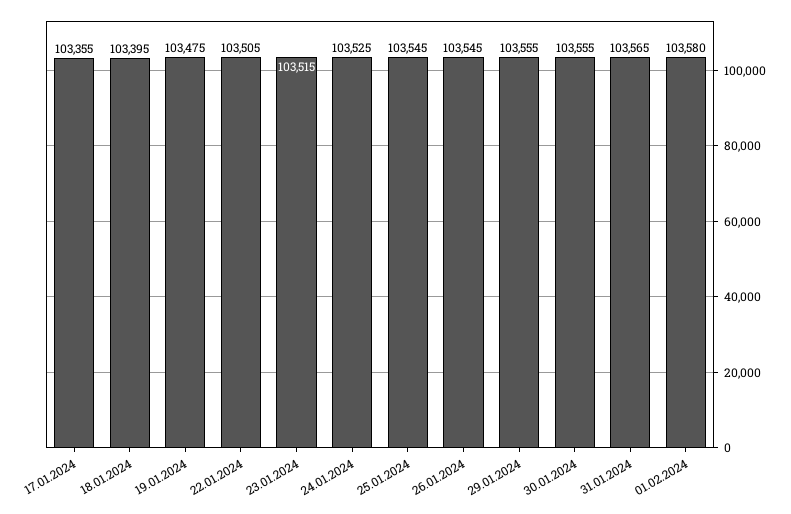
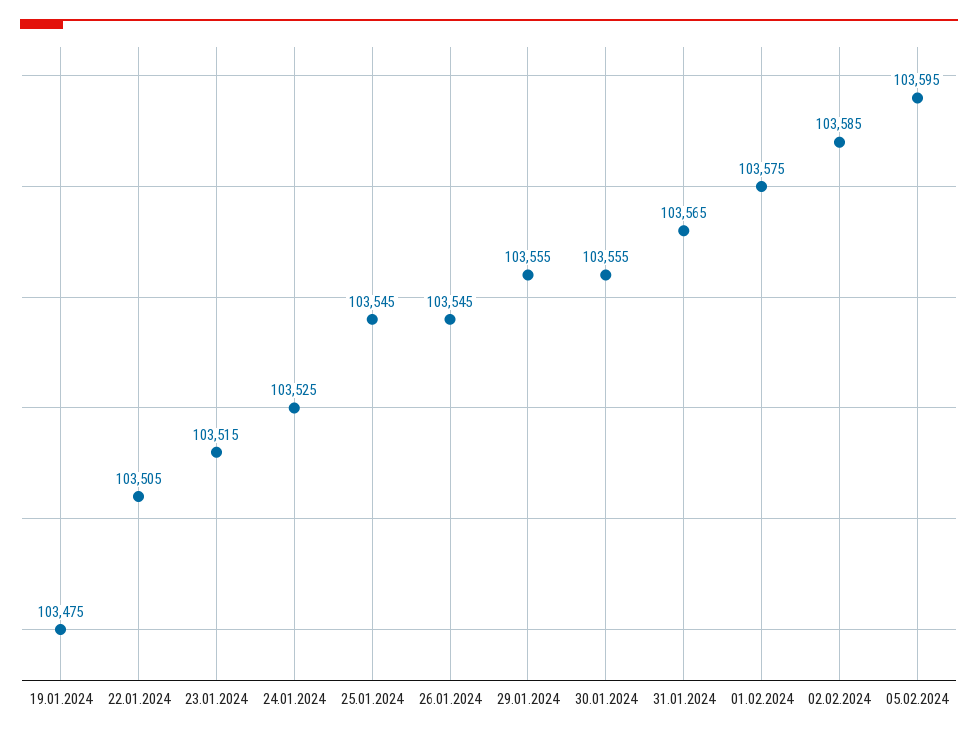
17.01.2024: 103355 -> none
18.01.2024: 103395 -> none
01.02.2024: 103580 -> 103575
02.02.2024: none -> 103585
05.02.2024: none -> 103595

